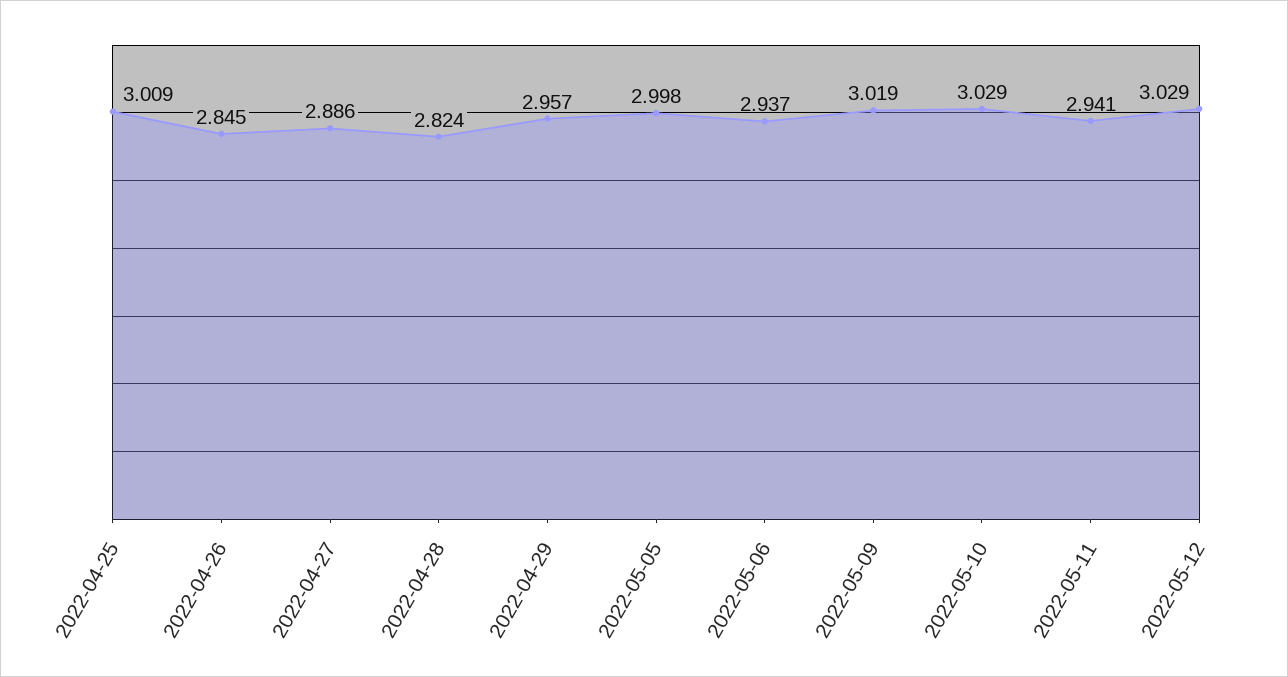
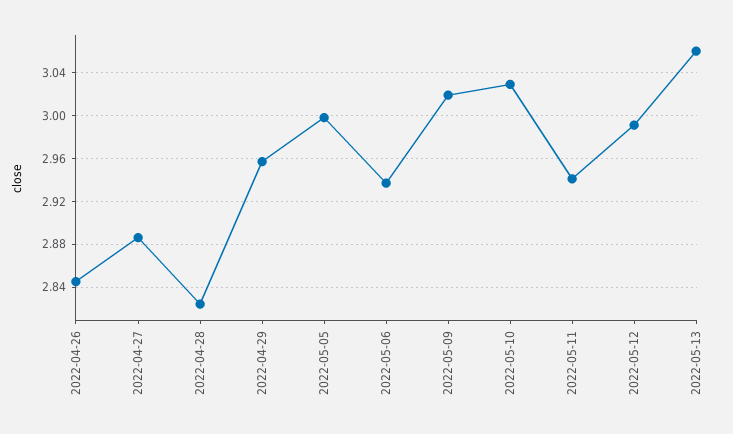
2022-04-25: 3.009 -> none
2022-05-12: 3.029 -> 2.99
2022-05-13: none -> 3.06

